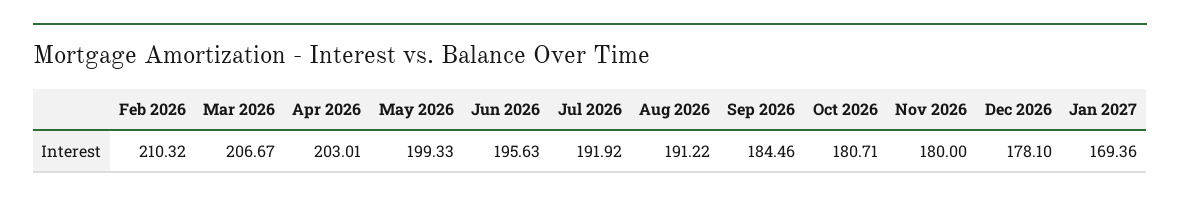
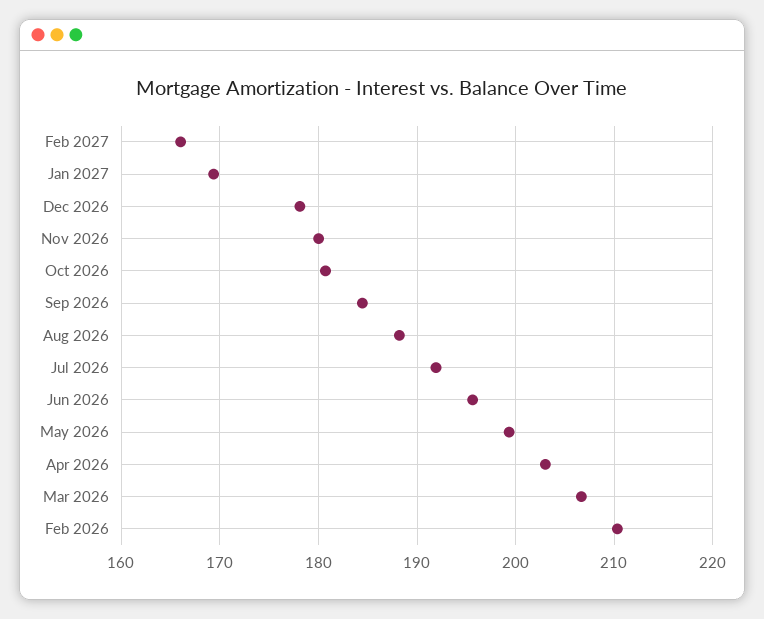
Aug 2026: 191.22 -> 188
Feb 2027: none -> 166

